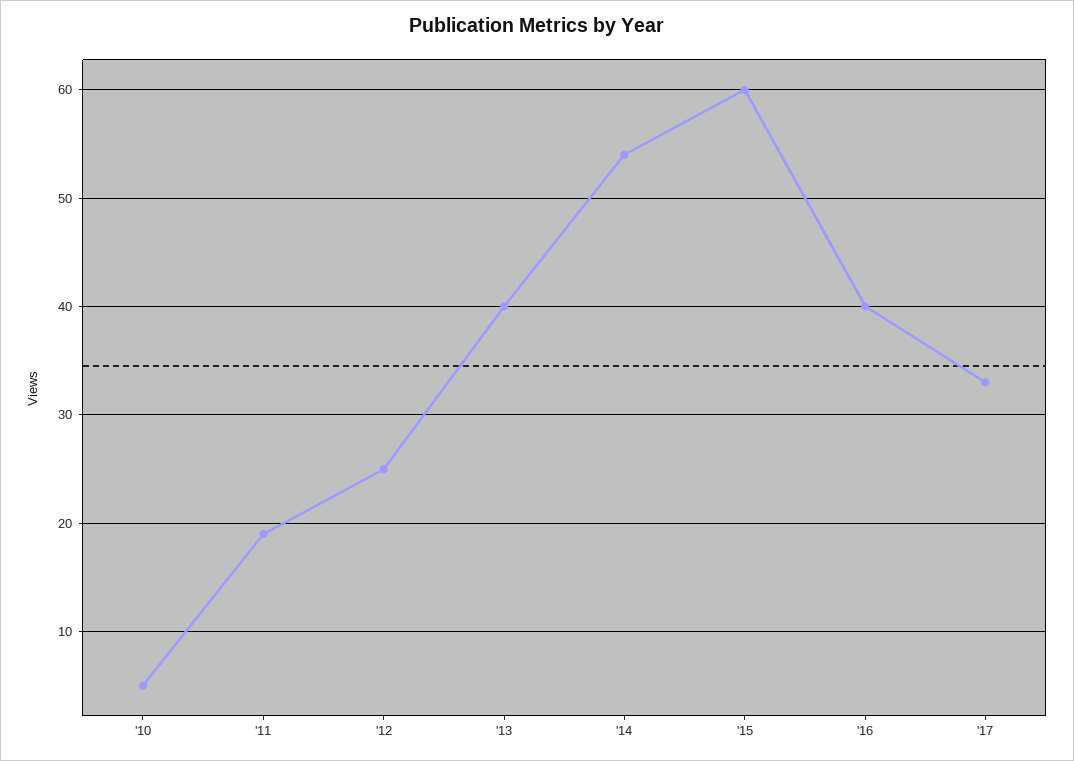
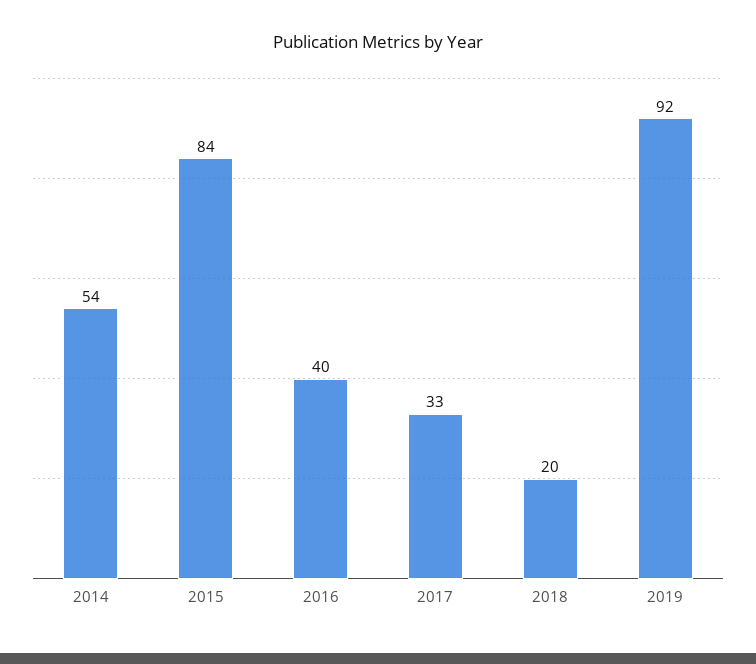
'10: 5 -> none
'11: 19 -> none
'12: 25 -> none
'13: 40 -> none
'15: 60 -> 84
2018: none -> 20
2019: none -> 92

